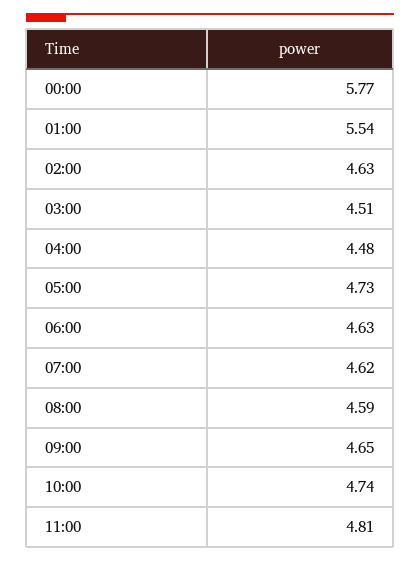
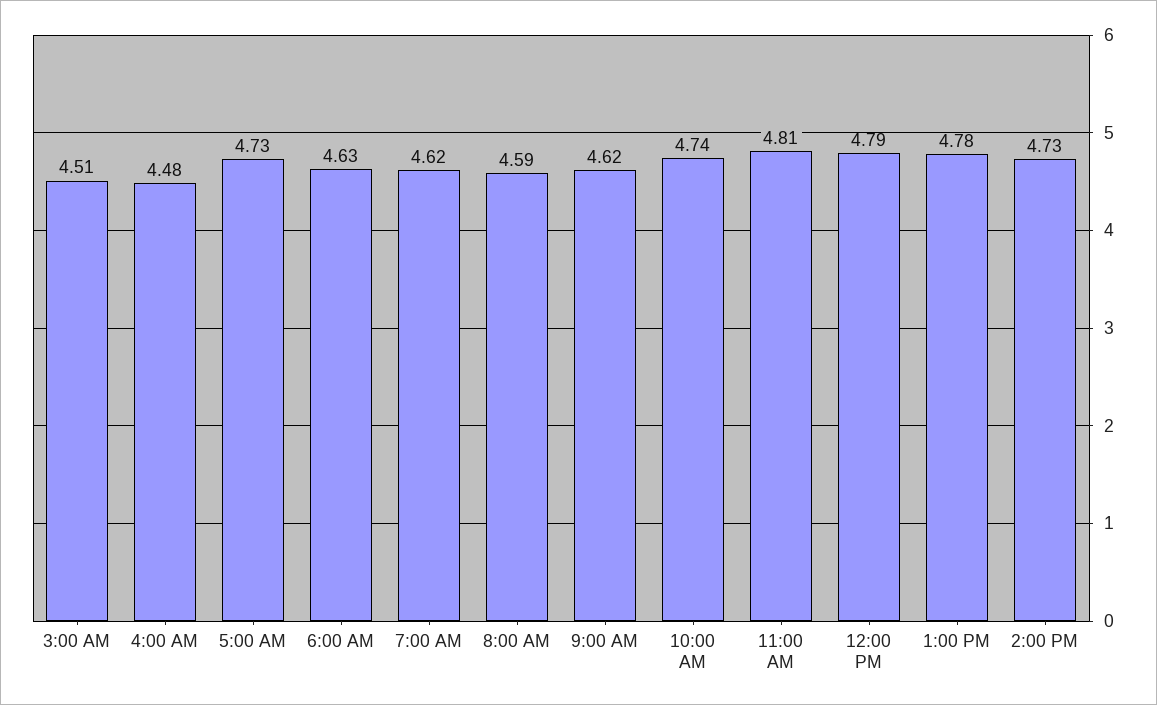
00:00: 5.77 -> none
01:00: 5.54 -> none
02:00: 4.63 -> none
09:00: 4.65 -> 4.62
12:00 PM: none -> 4.79
1:00 PM: none -> 4.78
2:00 PM: none -> 4.73

